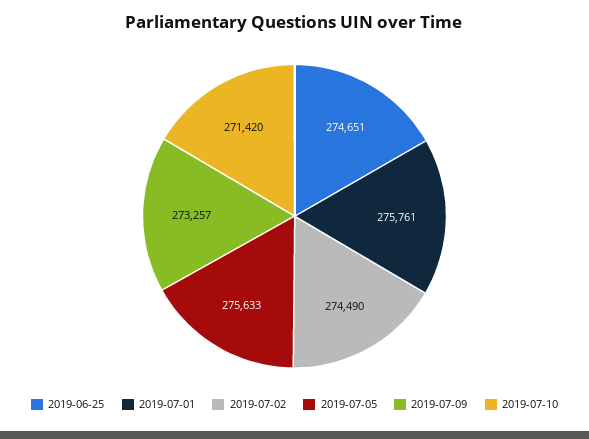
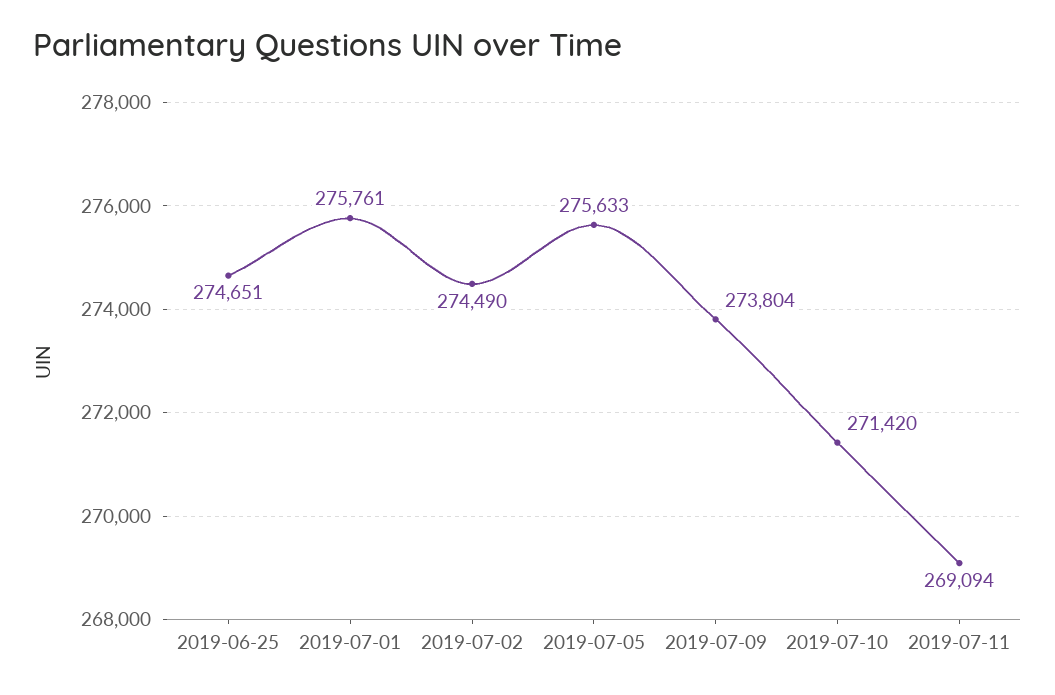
2019-07-09: 273257 -> 273804
2019-07-11: none -> 269094

